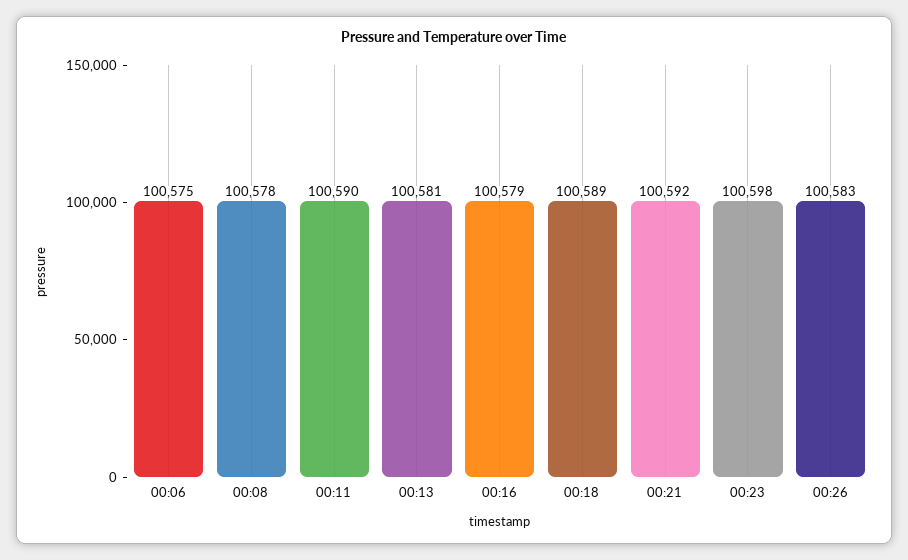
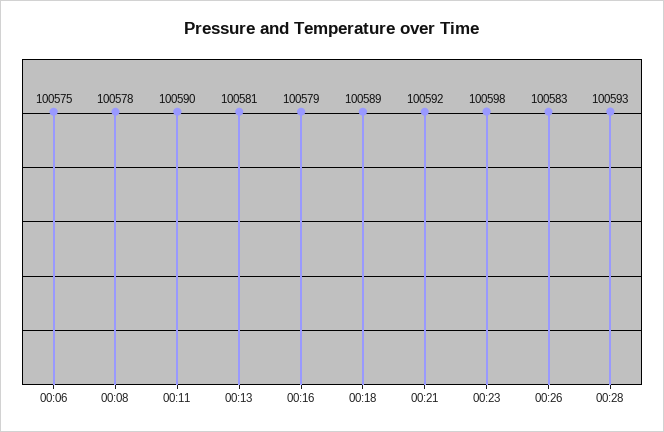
00:28: none -> 100593

